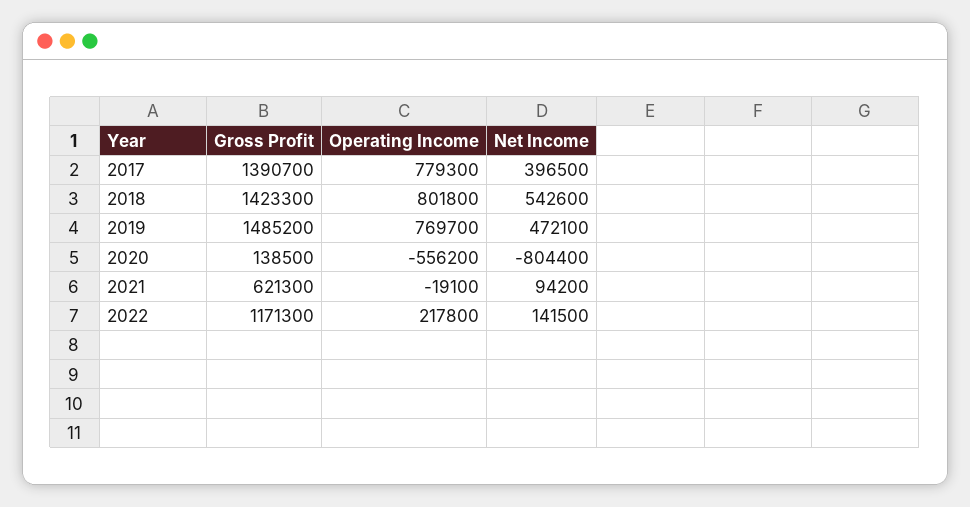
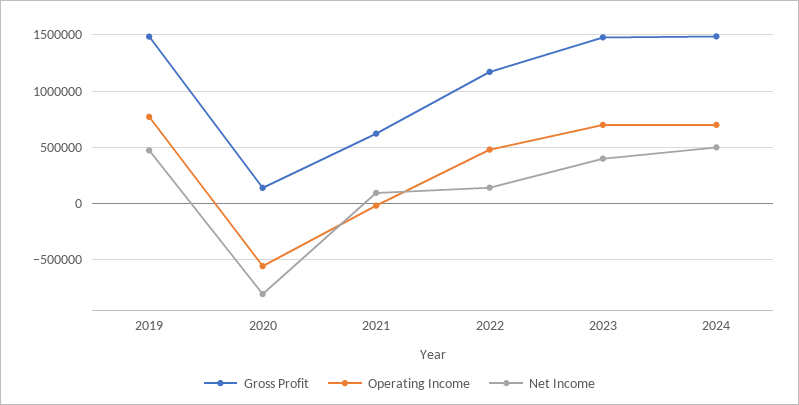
Gross Profit, 2017: 1390700 -> none
Operating Income, 2017: 779300 -> none
Net Income, 2017: 396500 -> none
Gross Profit, 2018: 1423300 -> none
Operating Income, 2018: 801800 -> none
Net Income, 2018: 542600 -> none
Operating Income, 2022: 217800 -> 500000
Gross Profit, 2023: none -> 1500000
Operating Income, 2023: none -> 700000
Net Income, 2023: none -> 400000
Gross Profit, 2024: none -> 1500000
Operating Income, 2024: none -> 700000
Net Income, 2024: none -> 500000

